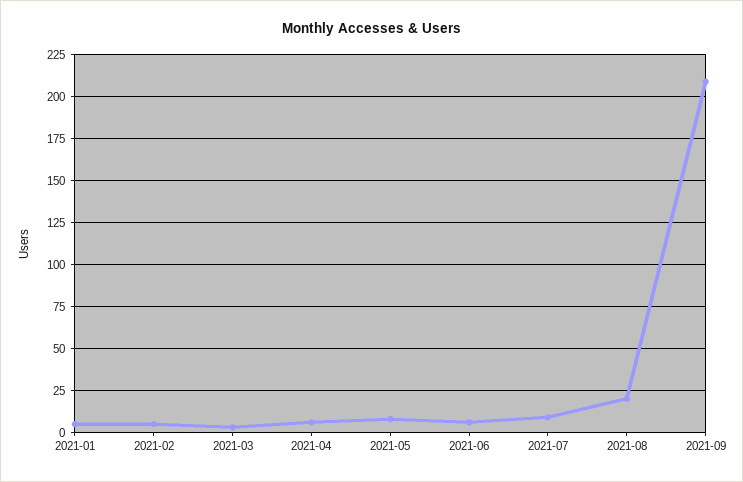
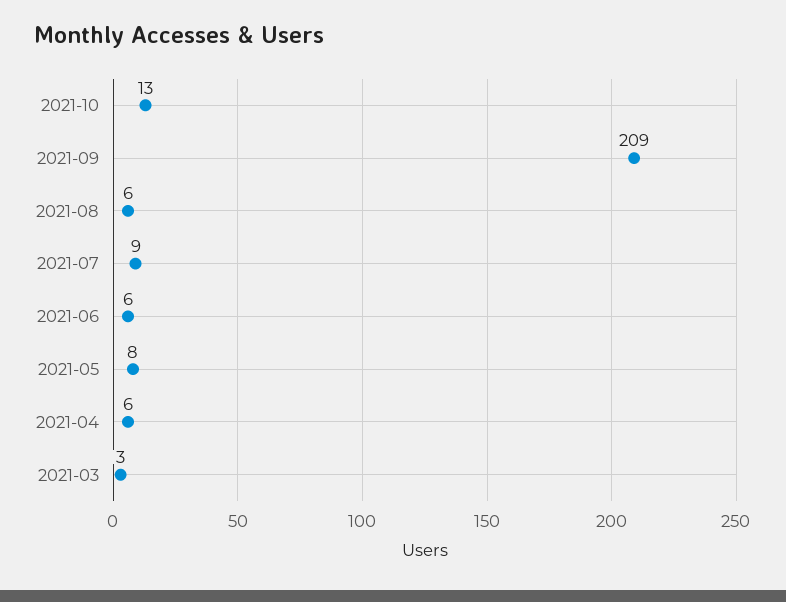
2021-01: 5 -> none
2021-02: 5 -> none
2021-08: 20 -> 6
2021-10: none -> 13

